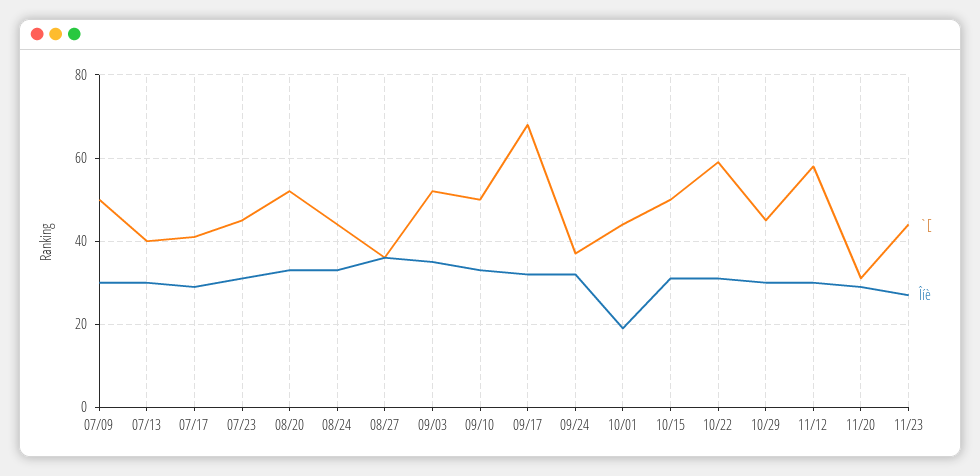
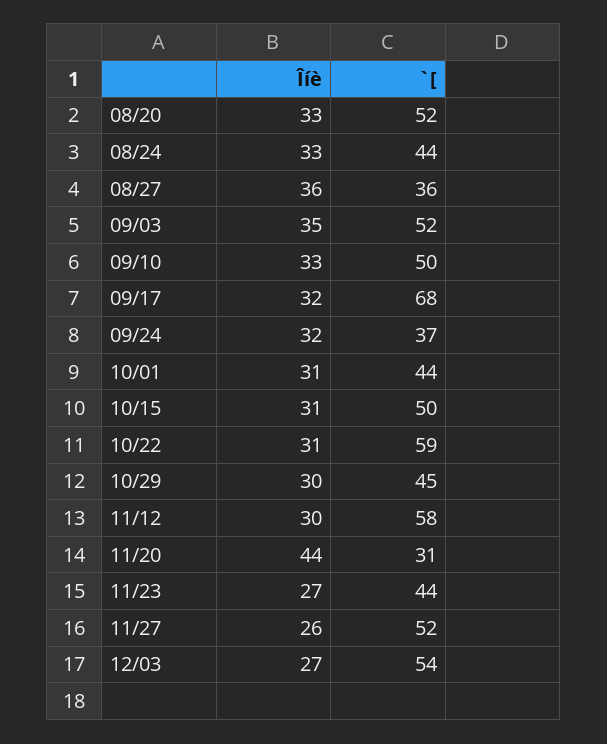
`[, 07/09: 50 -> none
Îíè, 07/09: 30 -> none
`[, 07/13: 40 -> none
Îíè, 07/13: 30 -> none
`[, 07/17: 40 -> none
Îíè, 07/17: 30 -> none
`[, 07/23: 45 -> none
Îíè, 07/23: 30 -> none
Îíè, 10/01: 20 -> 31
Îíè, 11/20: 30 -> 44
Îíè, 11/27: none -> 26
`[, 11/27: none -> 52
Îíè, 12/03: none -> 27
`[, 12/03: none -> 54

